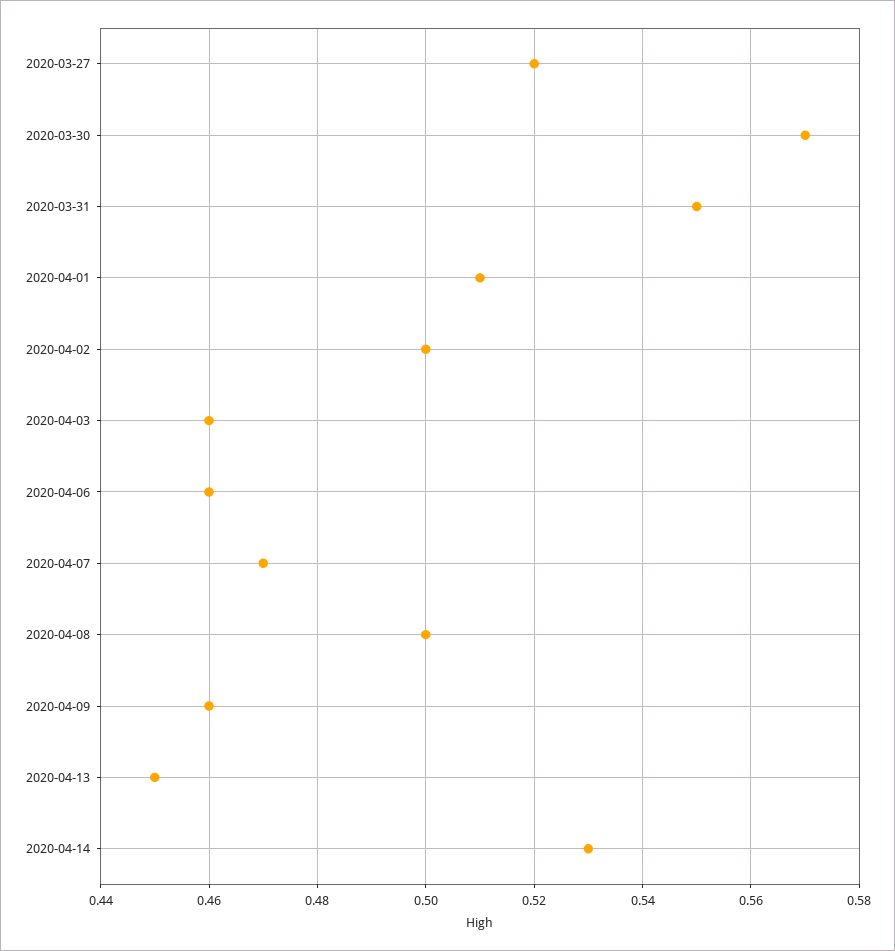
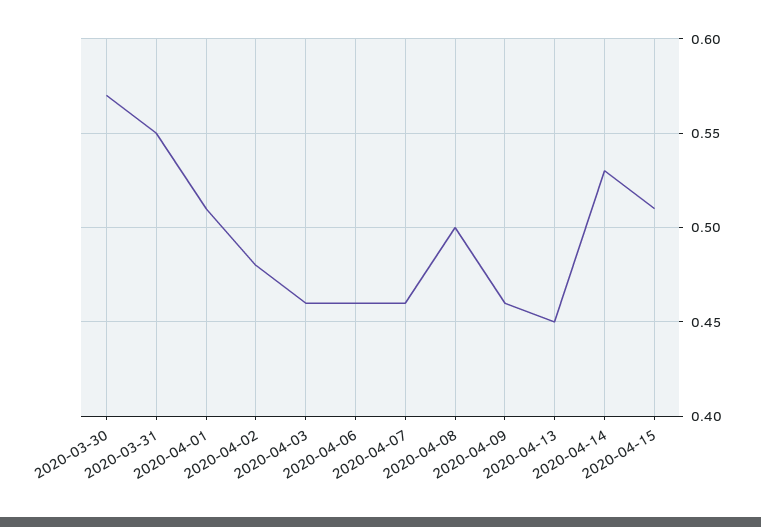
2020-03-27: 0.52 -> none
2020-04-02: 0.5 -> 0.48
2020-04-07: 0.47 -> 0.46
2020-04-15: none -> 0.51

